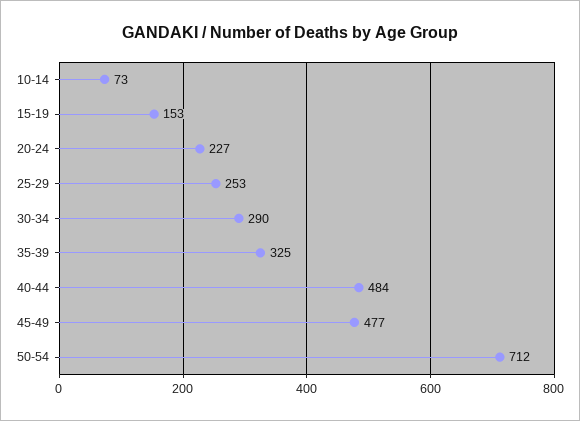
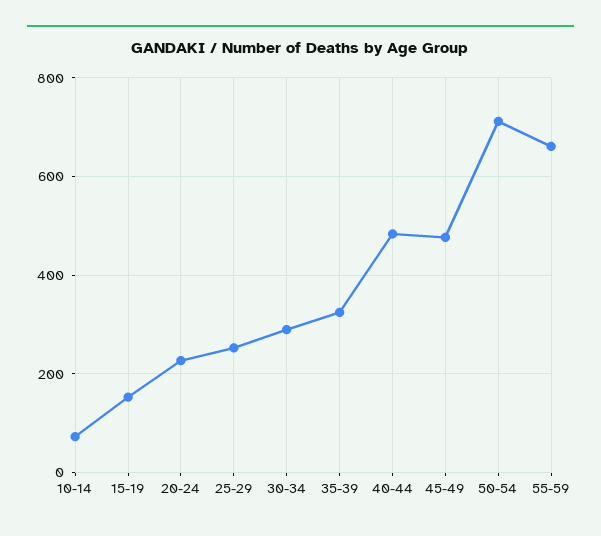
55-59: none -> 660

